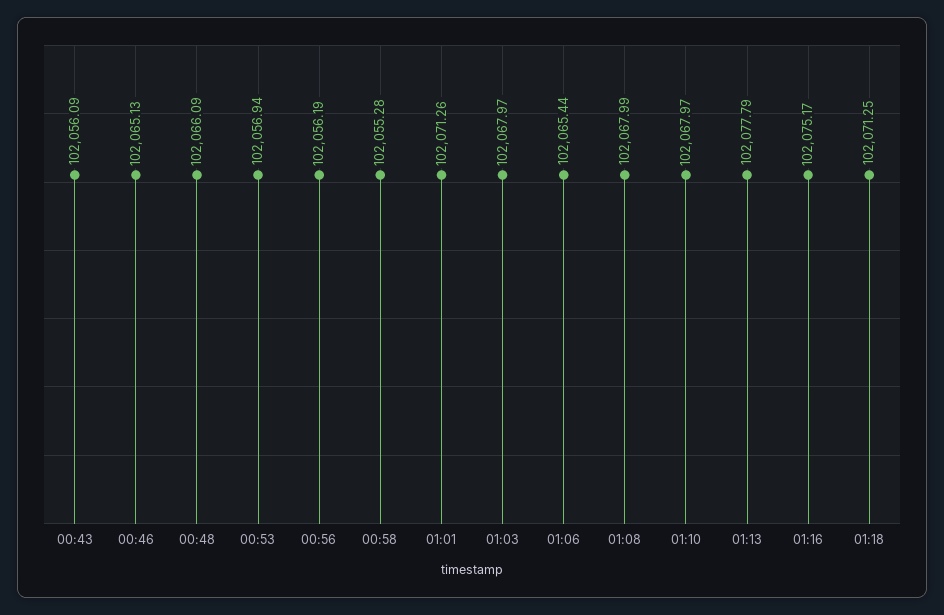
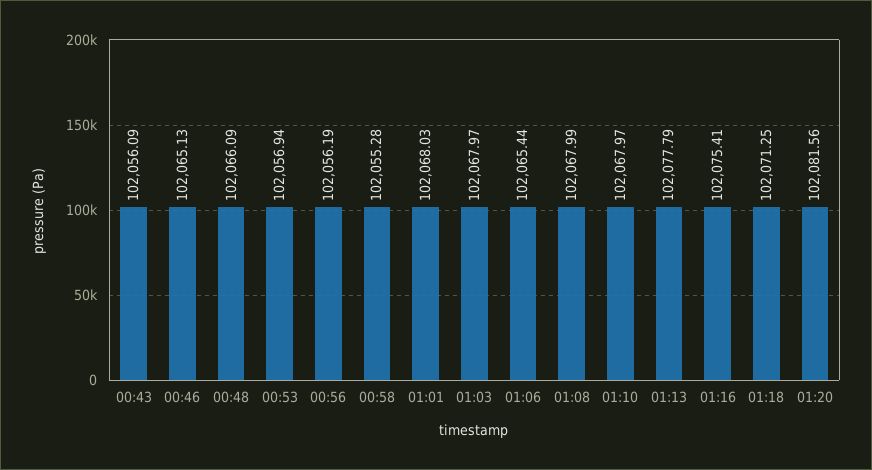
01:01: 102071.26 -> 102068.03
01:16: 102075.17 -> 102075.41
01:20: none -> 102081.56

